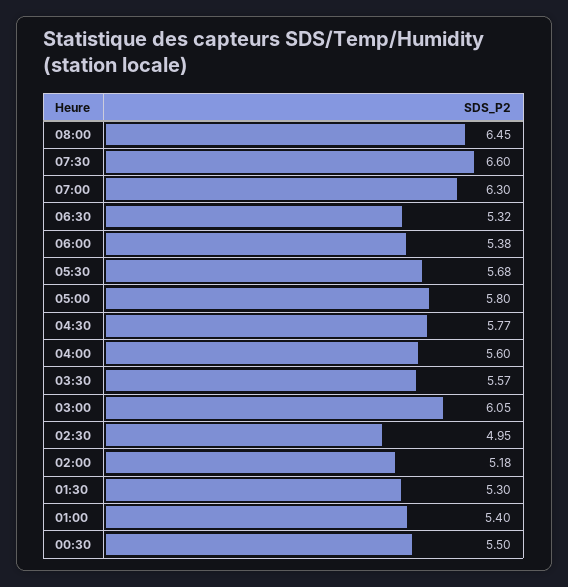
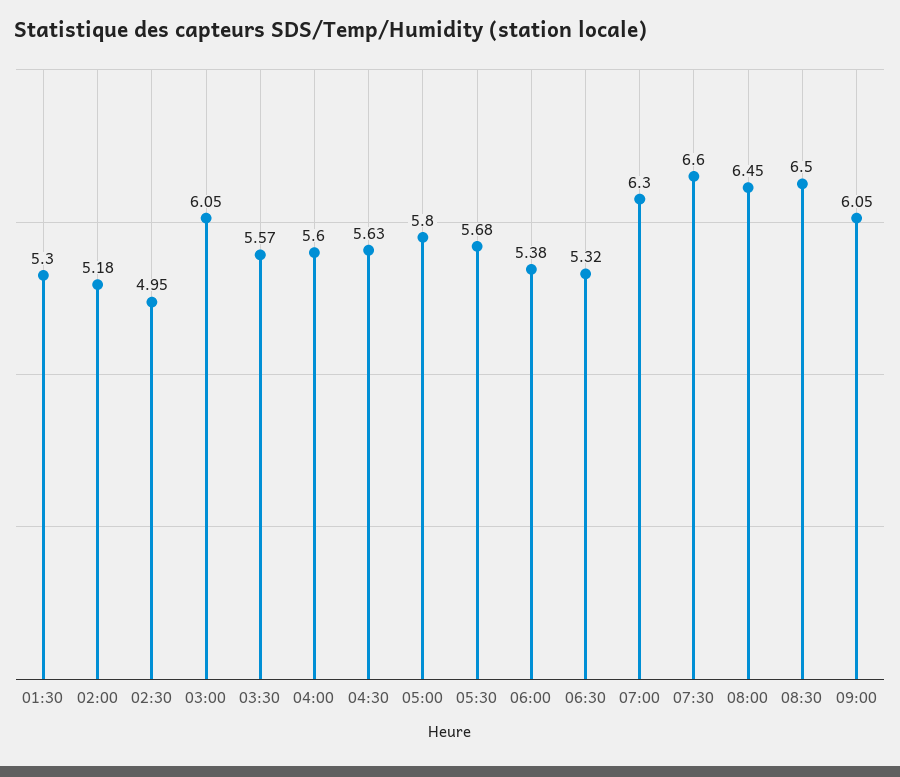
04:30: 5.77 -> 5.63
01:00: 5.4 -> none
00:30: 5.5 -> none
08:30: none -> 6.5
09:00: none -> 6.05

